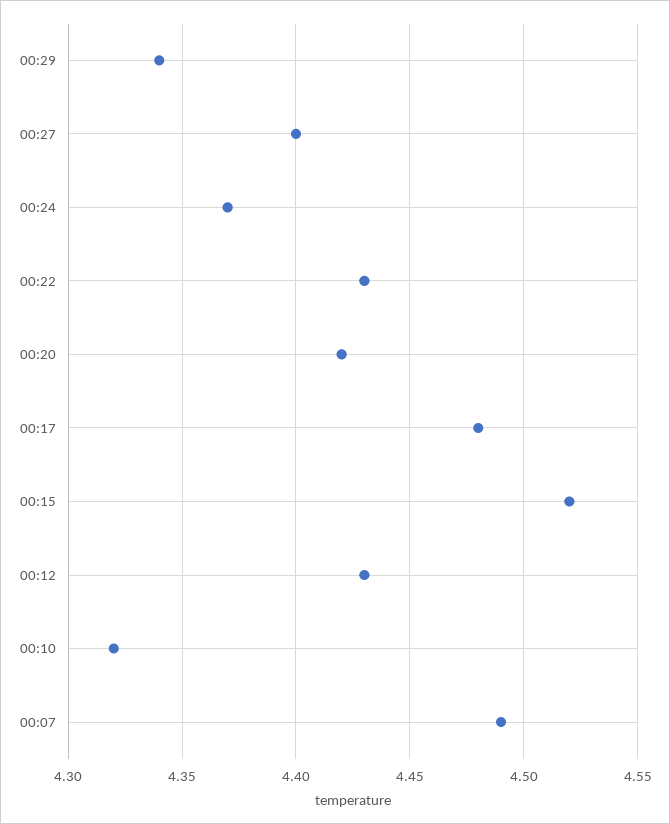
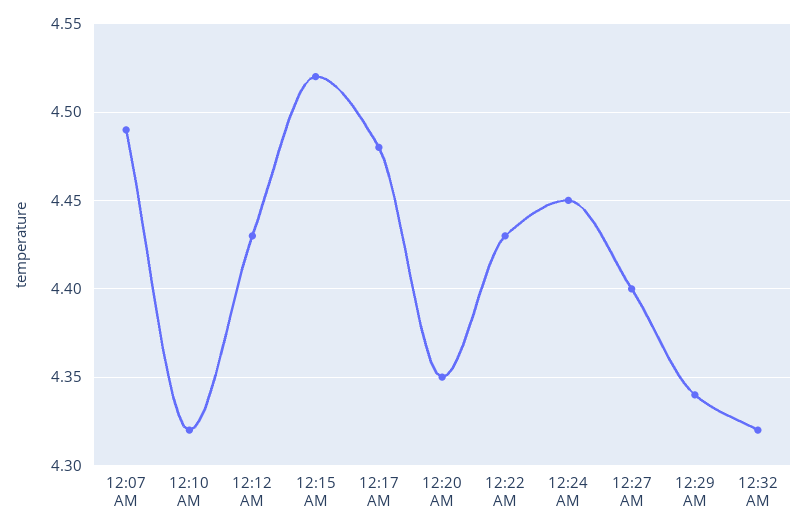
00:24: 4.37 -> 4.45
00:20: 4.42 -> 4.35
12:32 AM: none -> 4.32

